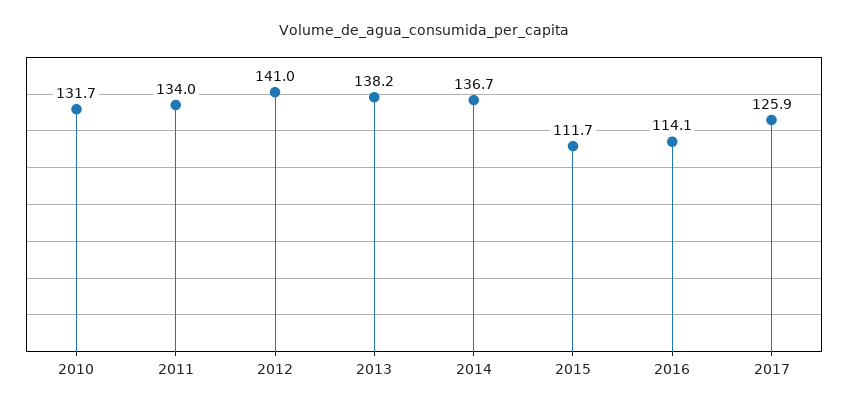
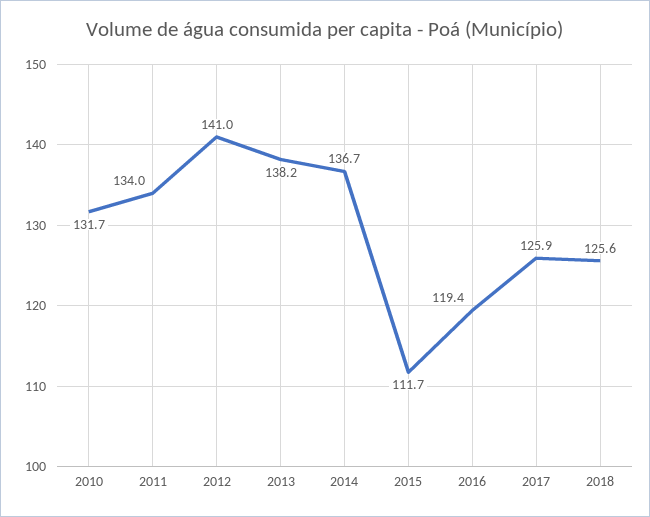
2016: 114.1 -> 119.4
2018: none -> 125.6

